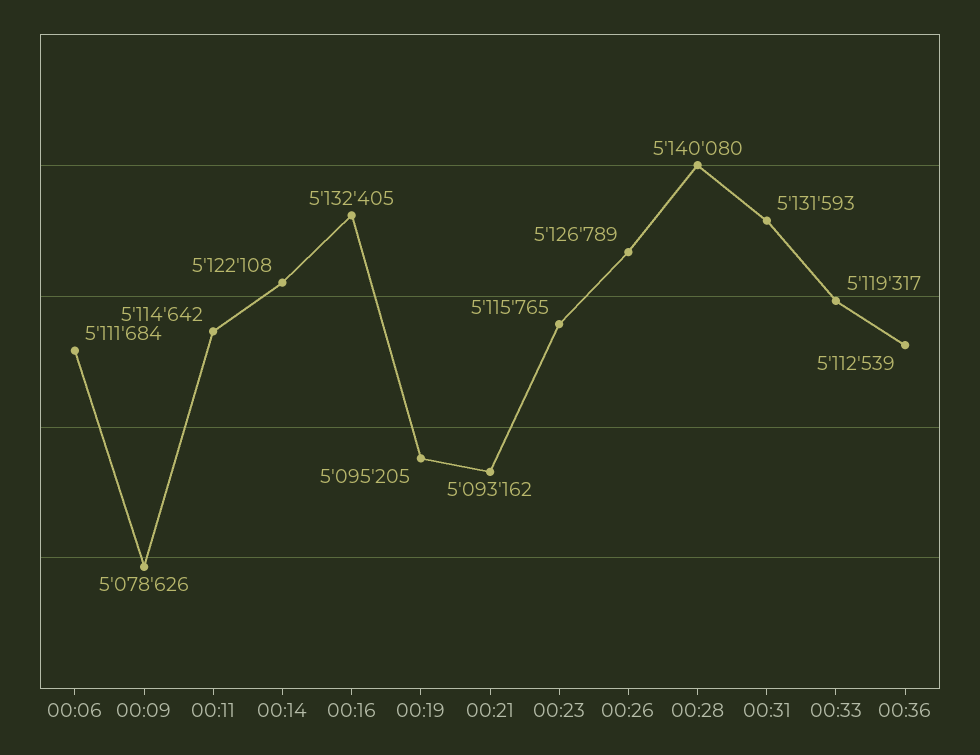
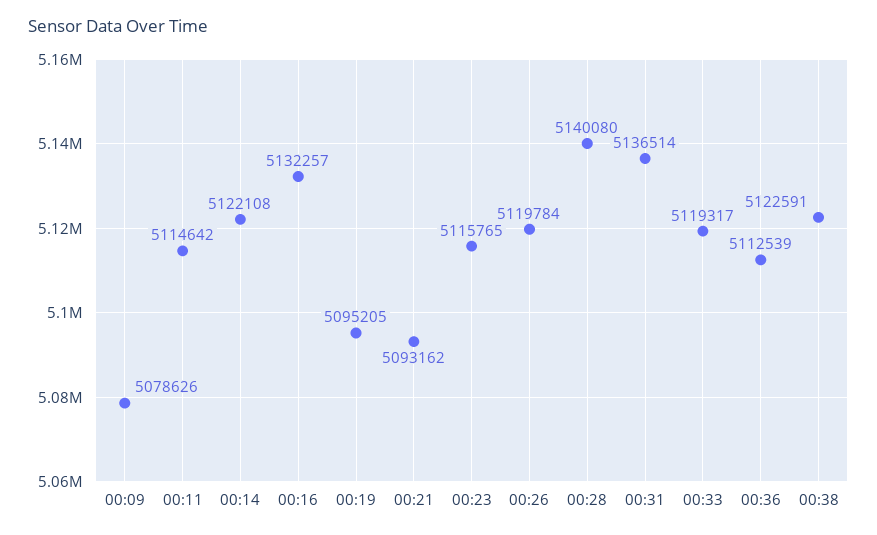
00:06: 5111684 -> none
00:16: 5132405 -> 5132257
00:26: 5126789 -> 5119784
00:31: 5131593 -> 5136514
00:38: none -> 5122591

